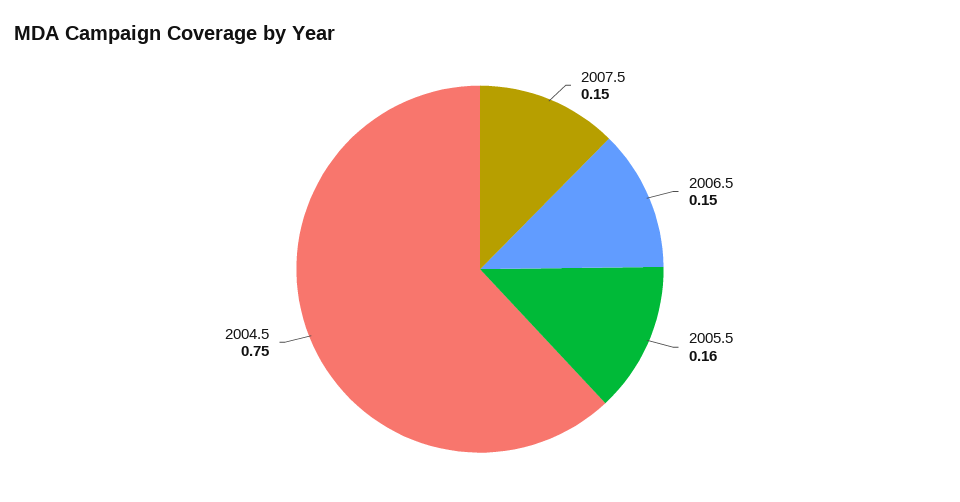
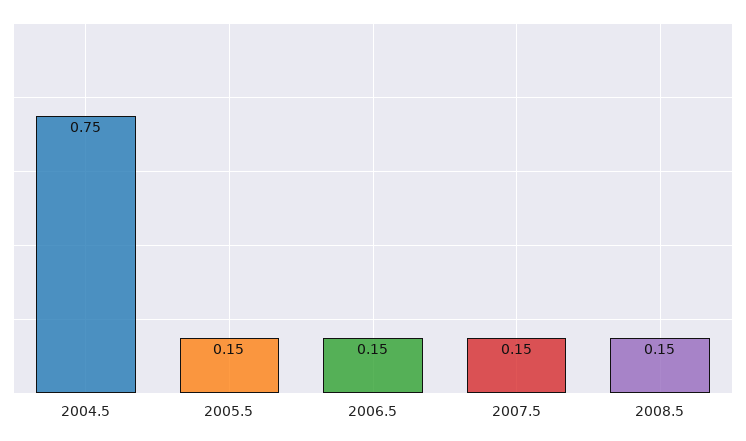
2005.5: 0.16 -> 0.15
2008.5: none -> 0.15

